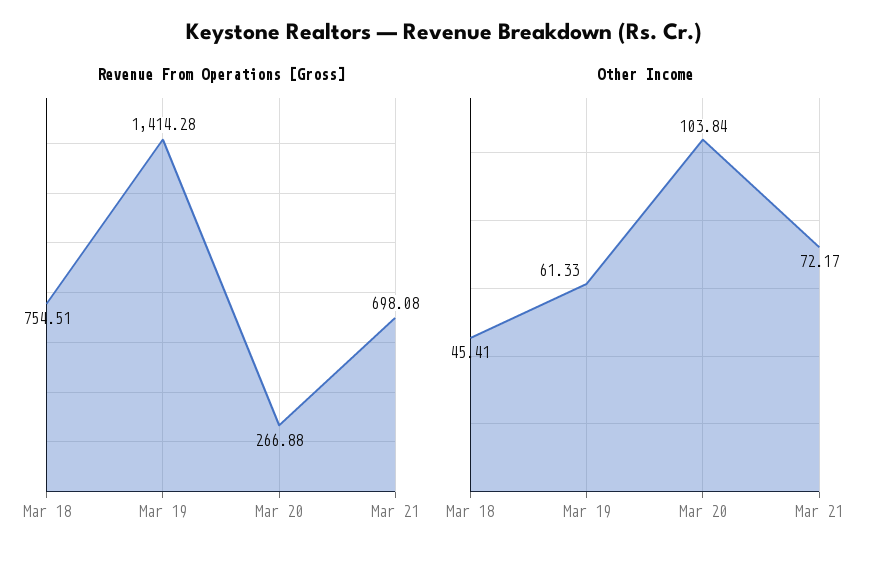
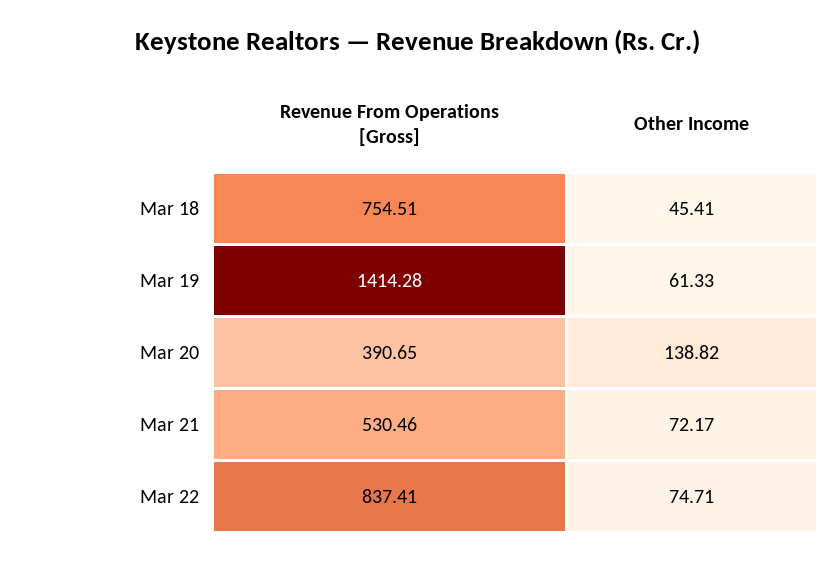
Revenue From Operations [Gross], Mar 20: 266.88 -> 390.65
Revenue From Operations [Gross], Mar 21: 698.08 -> 530.46
Other Income, Mar 20: 103.84 -> 138.82
Revenue From Operations [Gross], Mar 22: none -> 837.41
Other Income, Mar 22: none -> 74.71

